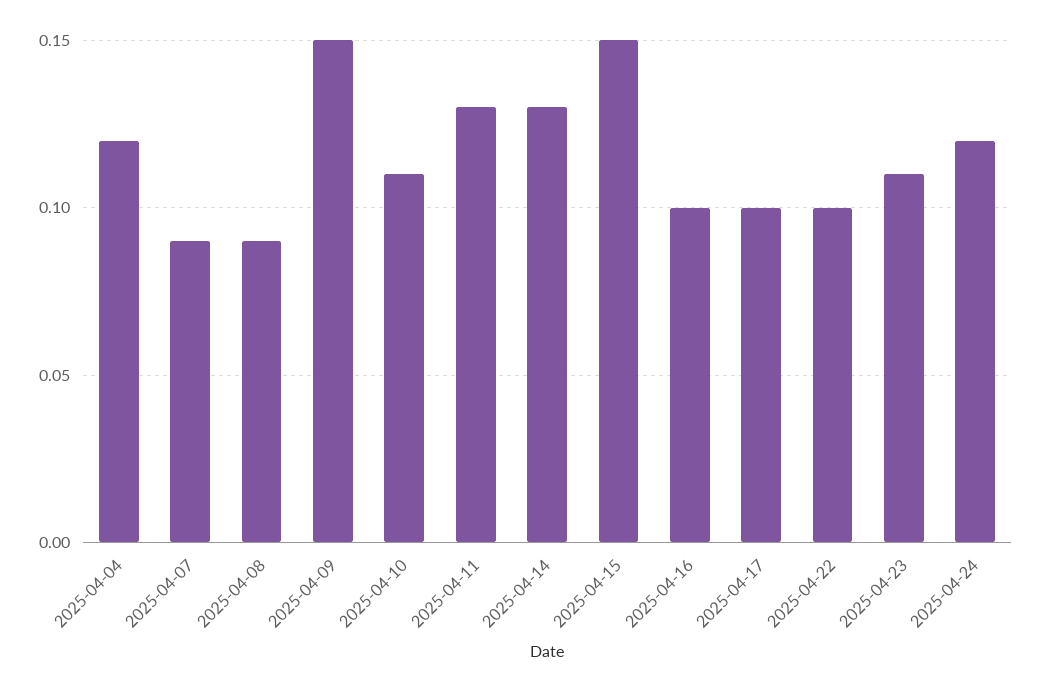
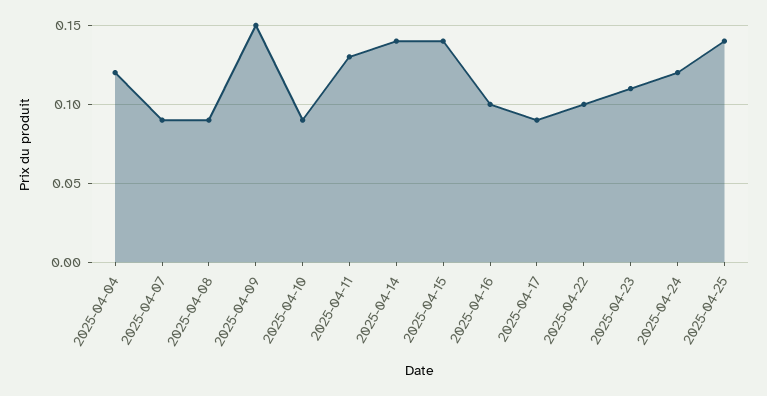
2025-04-10: 0.11 -> 0.09
2025-04-14: 0.13 -> 0.14
2025-04-15: 0.15 -> 0.14
2025-04-17: 0.1 -> 0.09
2025-04-25: none -> 0.14

